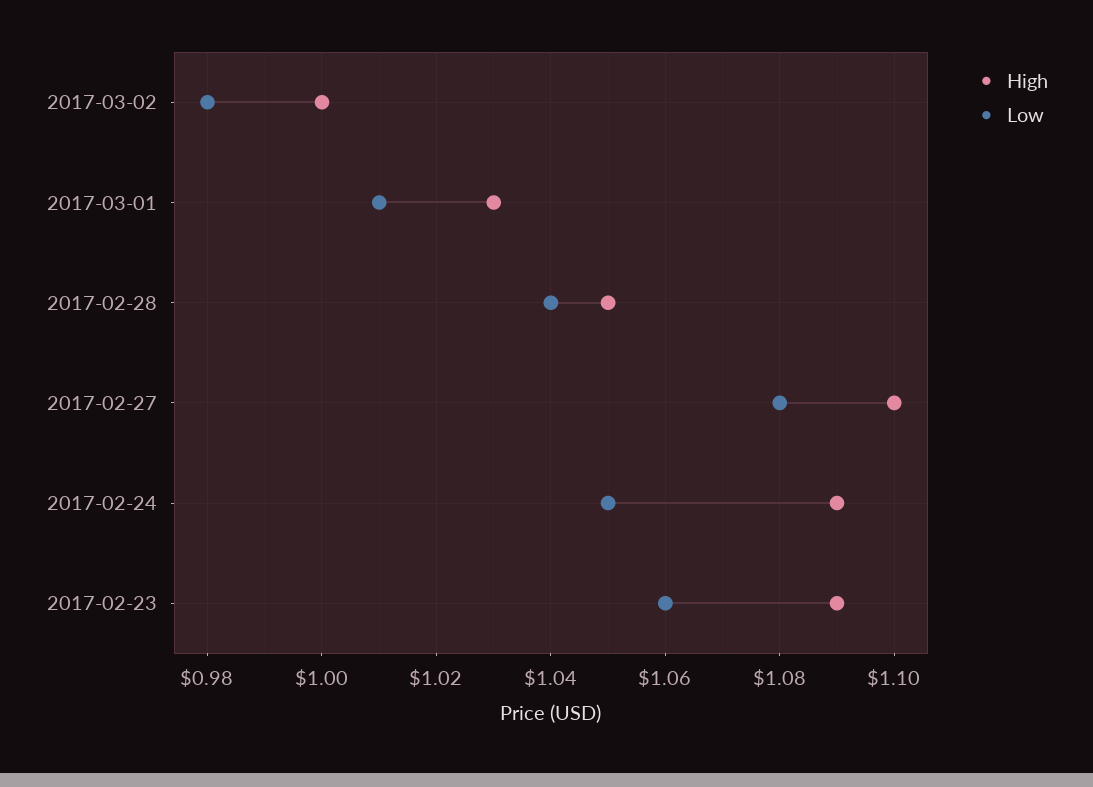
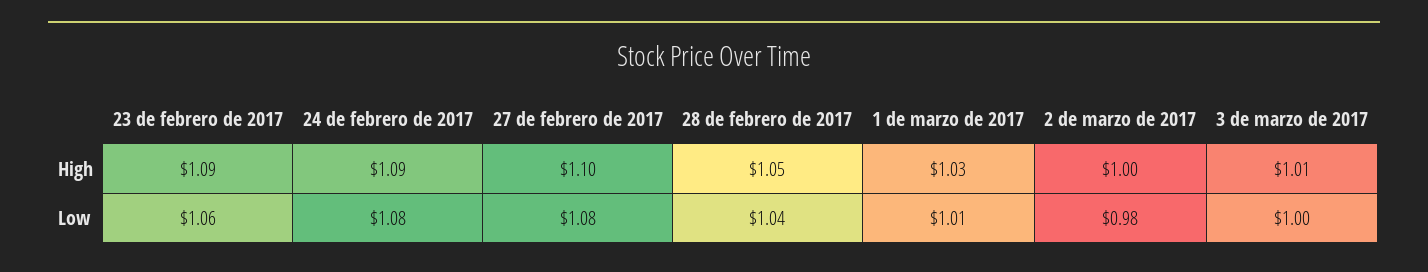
Low, 2017-02-24: 1.05 -> 1.08
High, 3 de marzo de 2017: none -> 1.01
Low, 3 de marzo de 2017: none -> 1

